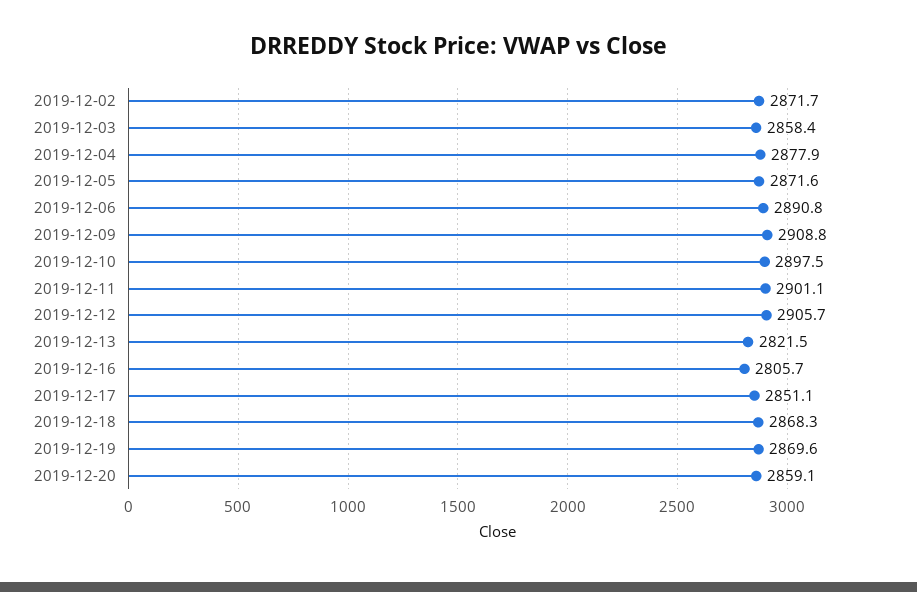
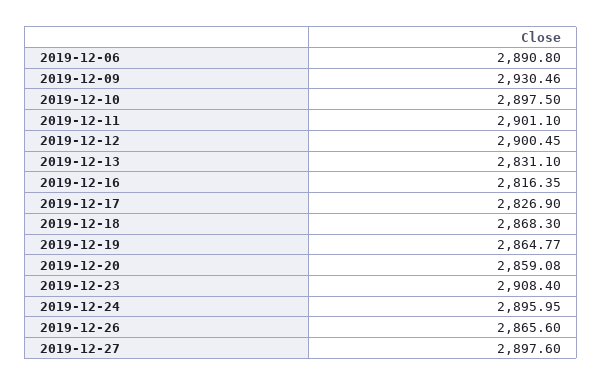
2019-12-02: 2871.7 -> none
2019-12-03: 2858.4 -> none
2019-12-04: 2877.9 -> none
2019-12-05: 2871.6 -> none
2019-12-09: 2908.8 -> 2930.46
2019-12-12: 2905.7 -> 2900.45
2019-12-13: 2821.5 -> 2831.1
2019-12-16: 2805.7 -> 2816.35
2019-12-17: 2851.1 -> 2826.9
2019-12-19: 2869.6 -> 2864.77
2019-12-23: none -> 2908.4
2019-12-24: none -> 2895.95
2019-12-26: none -> 2865.6
2019-12-27: none -> 2897.6

